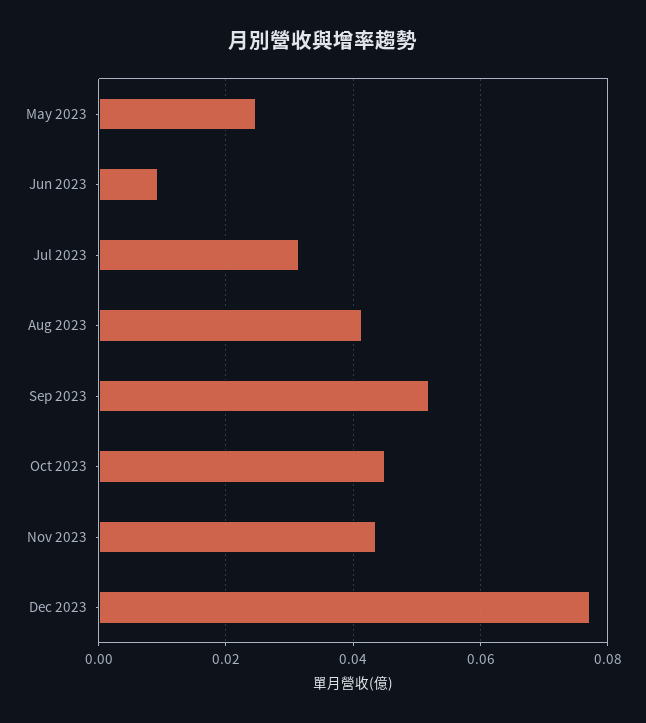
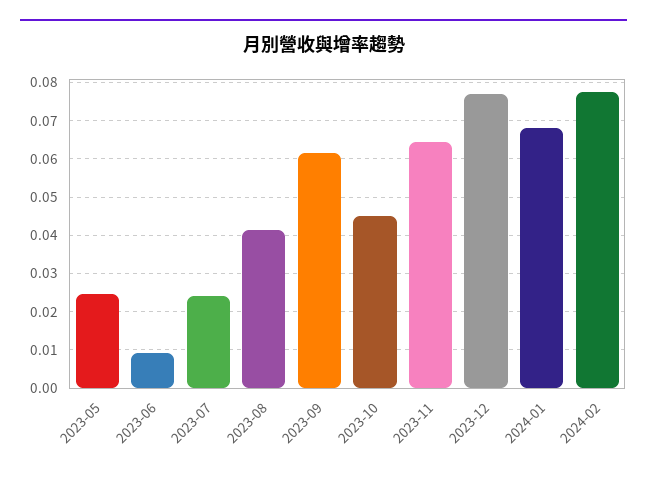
Jul 2023: 0.032 -> 0.024
Sep 2023: 0.052 -> 0.062
Nov 2023: 0.044 -> 0.064
2024-01: none -> 0.068
2024-02: none -> 0.078

